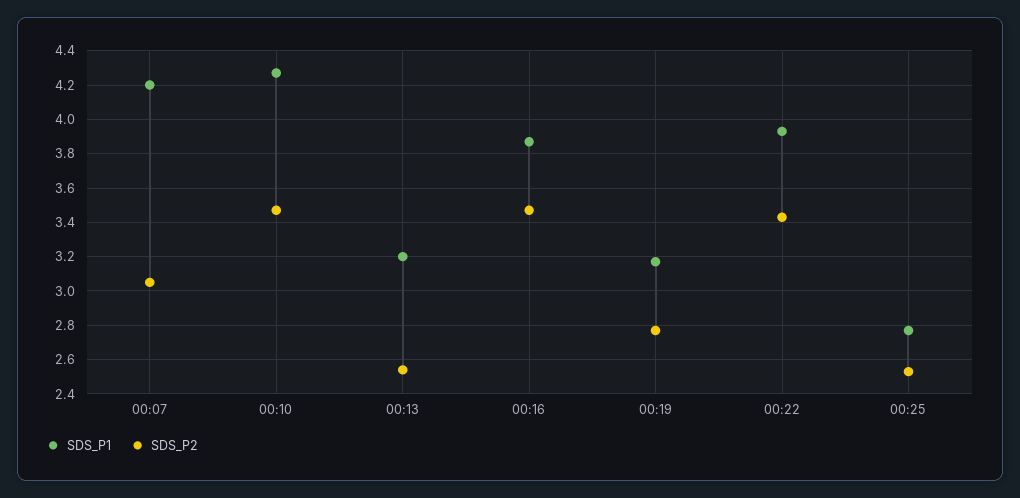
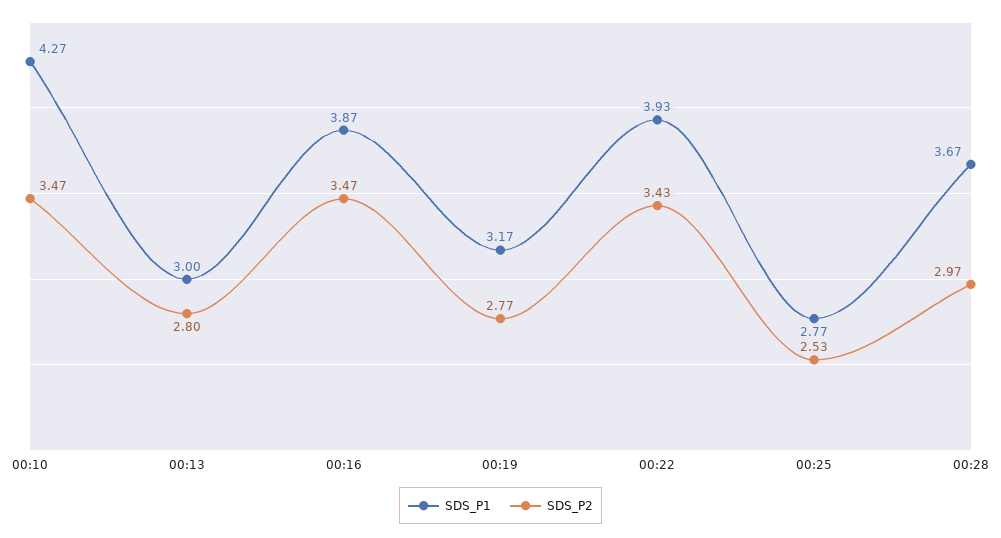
SDS_P1, 00:07: 4.2 -> none
SDS_P2, 00:07: 3.05 -> none
SDS_P1, 00:13: 3.2 -> 3
SDS_P2, 00:13: 2.55 -> 2.8
SDS_P1, 00:28: none -> 3.67
SDS_P2, 00:28: none -> 2.97

